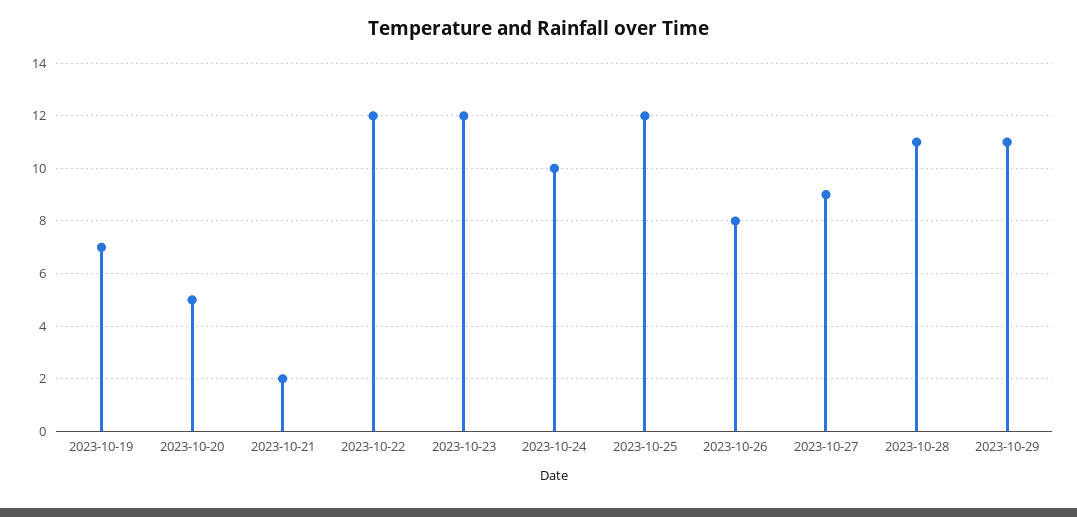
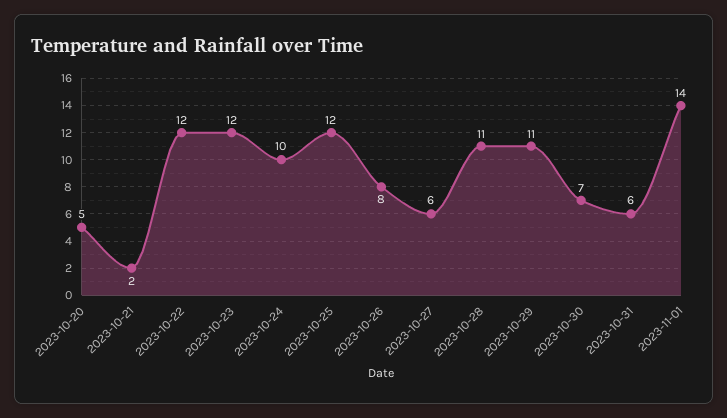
2023-10-19: 7 -> none
2023-10-27: 9 -> 6
2023-10-30: none -> 7
2023-10-31: none -> 6
2023-11-01: none -> 14

